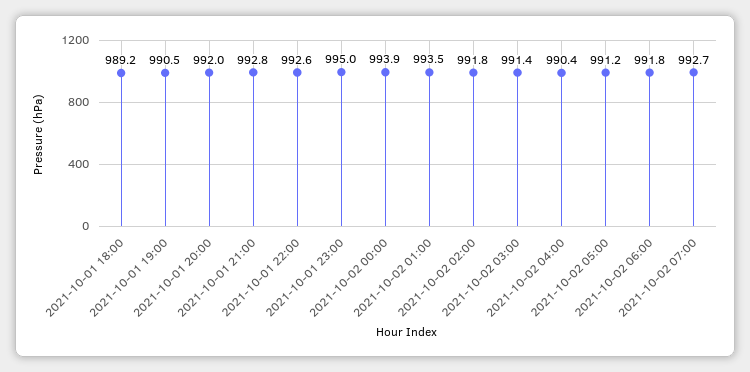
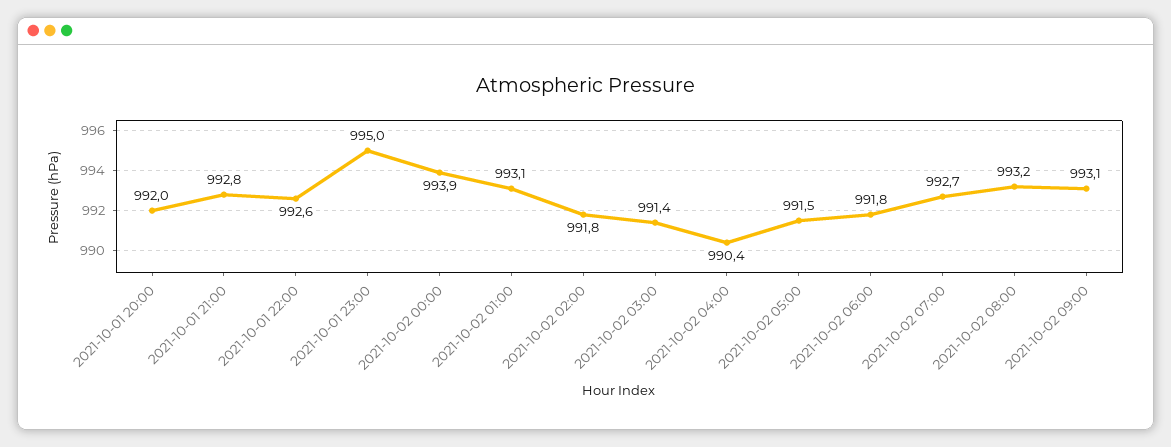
2021-10-01 18:00: 989.2 -> none
2021-10-01 19:00: 990.5 -> none
2021-10-02 01:00: 993.5 -> 993.1
2021-10-02 05:00: 991.2 -> 991.5
2021-10-02 08:00: none -> 993.2
2021-10-02 09:00: none -> 993.1

